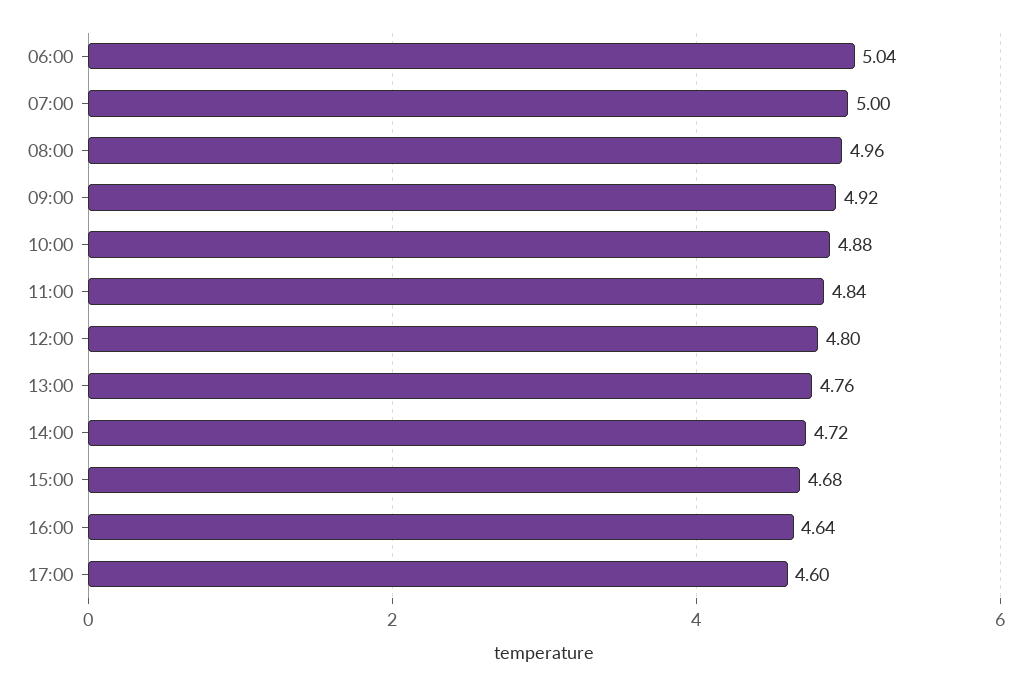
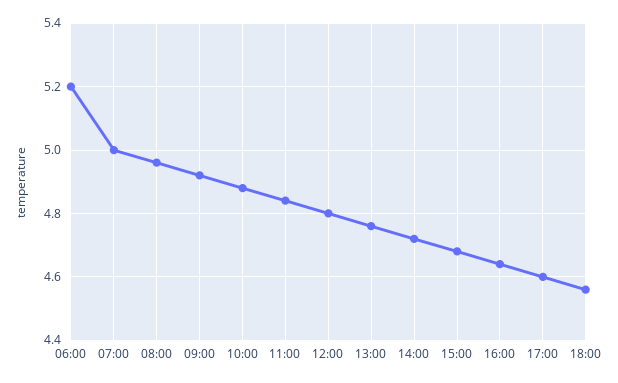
06:00: 5.04 -> 5.2
18:00: none -> 4.55

